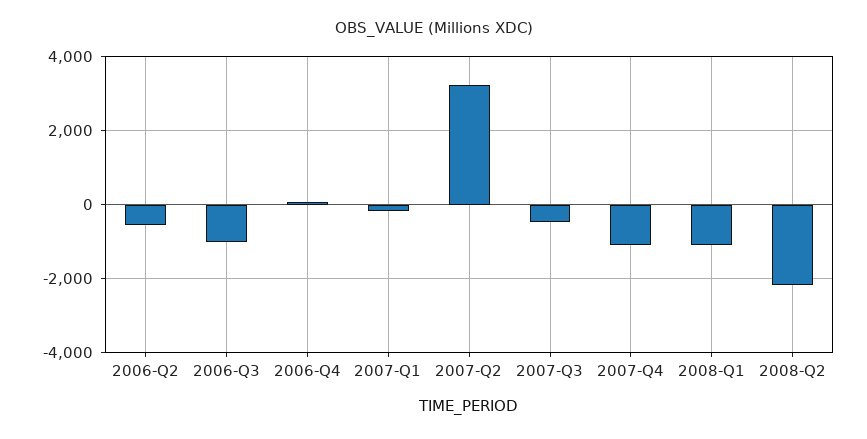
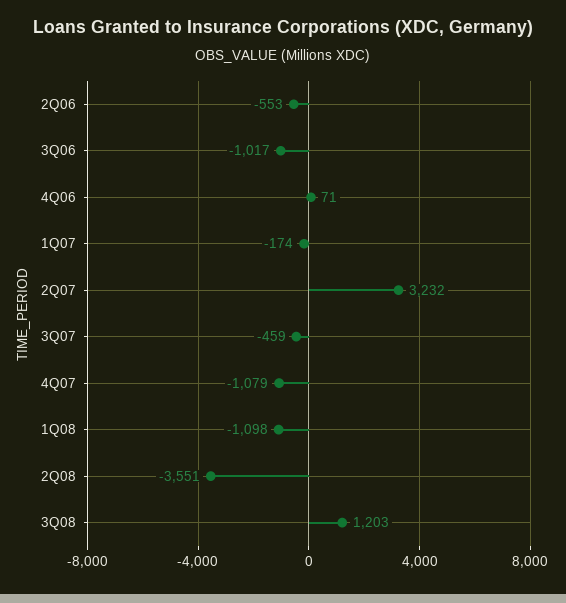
2008-Q2: -2200 -> -3551
3Q08: none -> 1203

